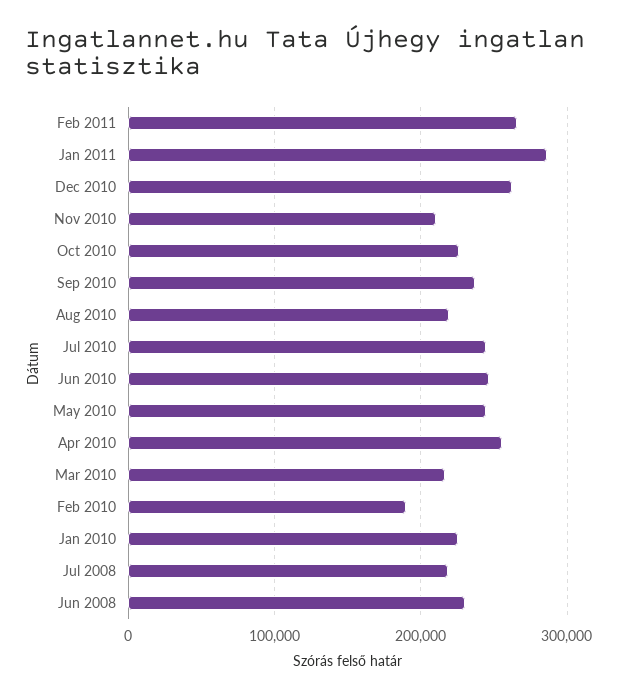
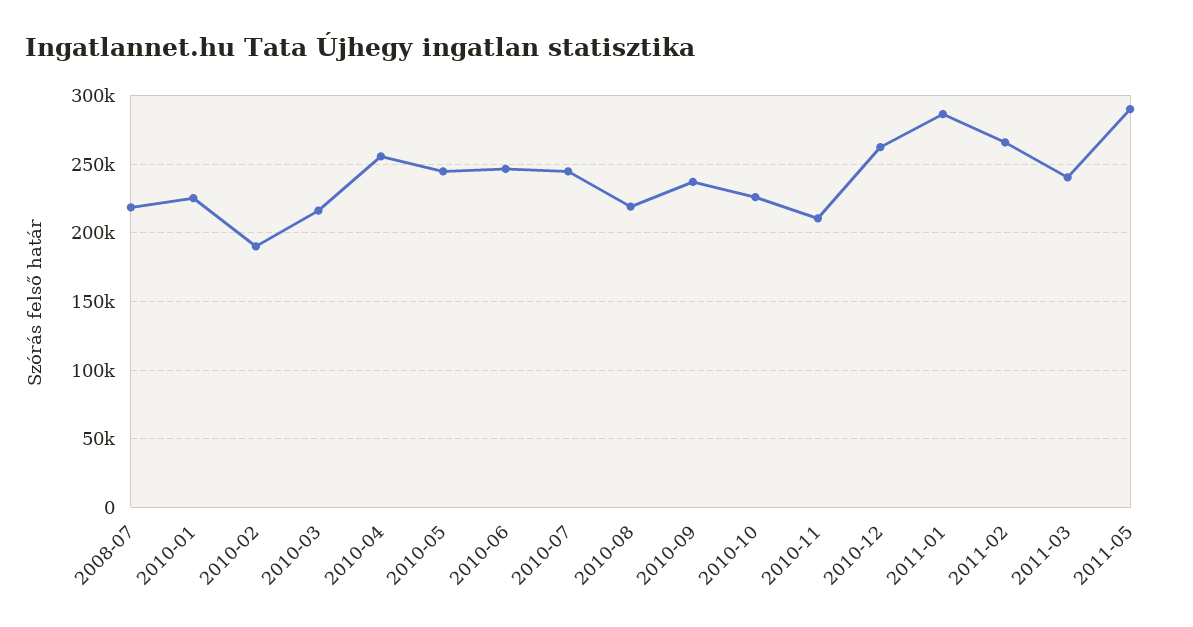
Jun 2008: 230000 -> none
2011-03: none -> 240000
2011-05: none -> 290000

